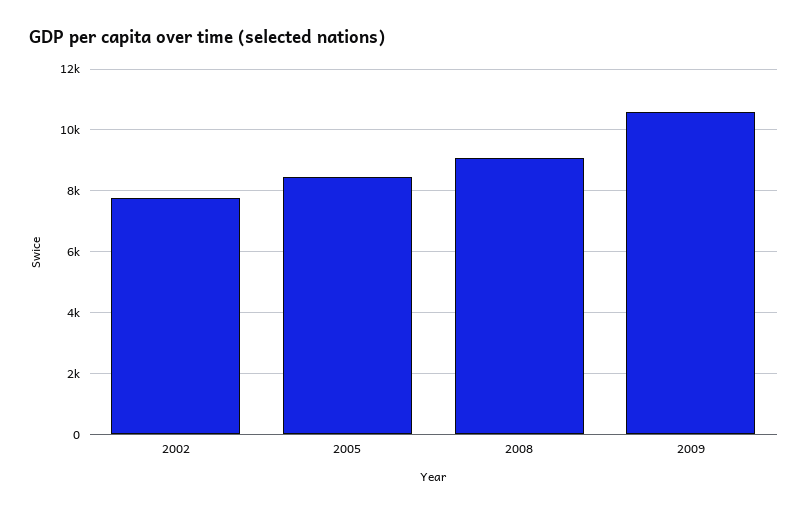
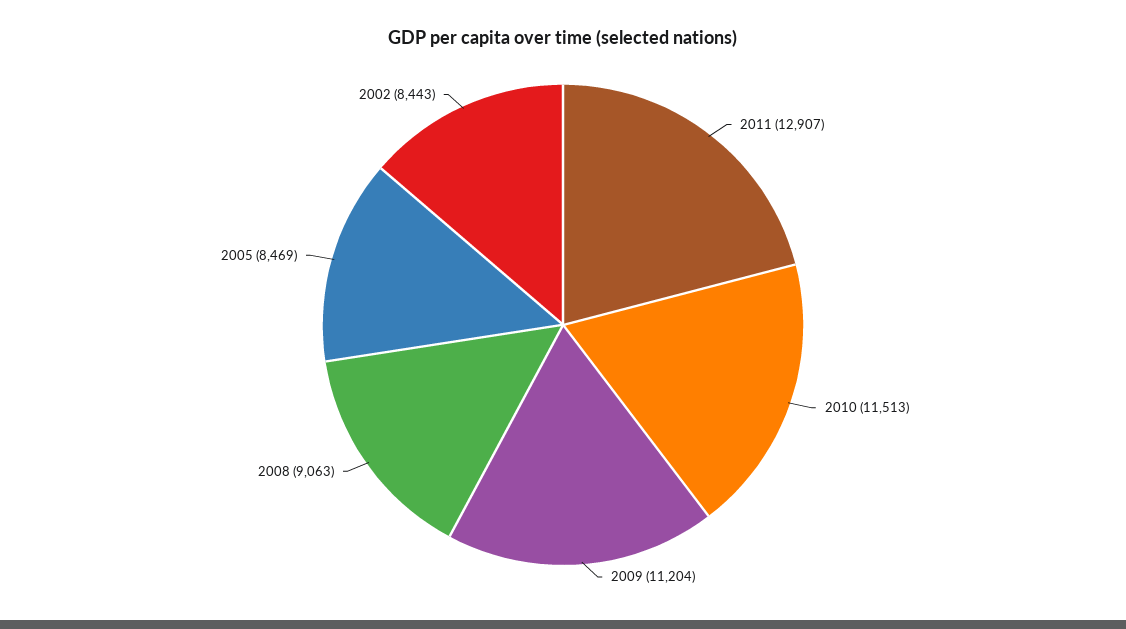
2002: 7800 -> 8443
2009: 10600 -> 11204
2011: none -> 12907
2010: none -> 11513

